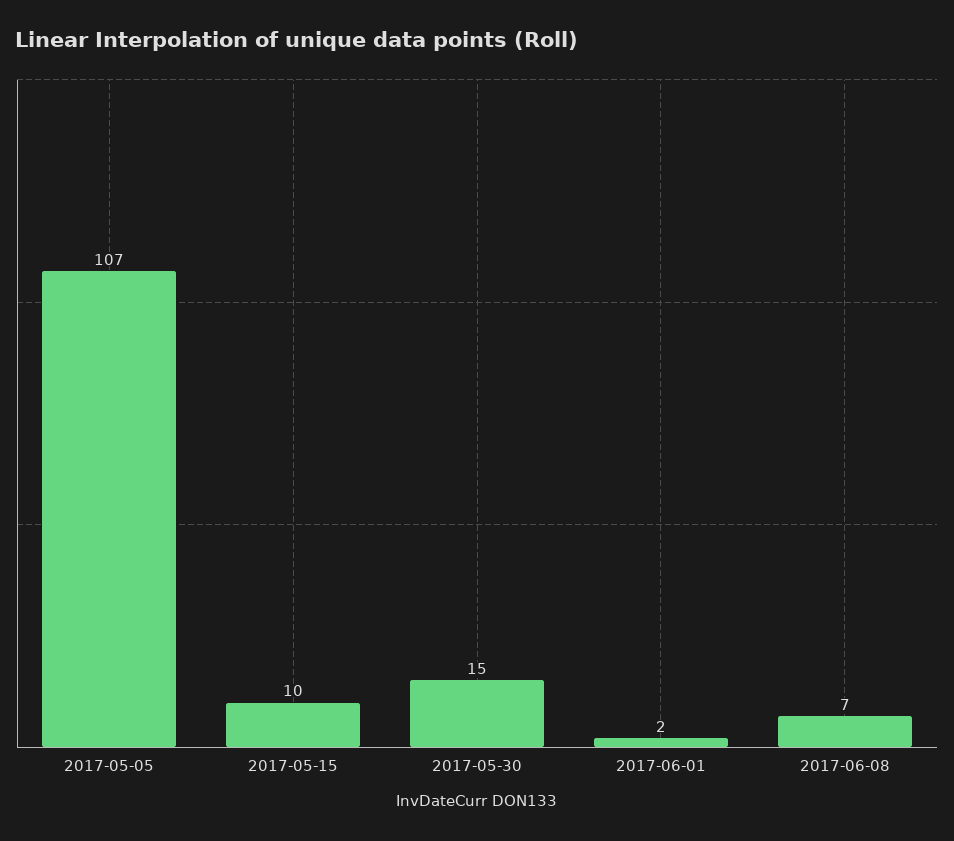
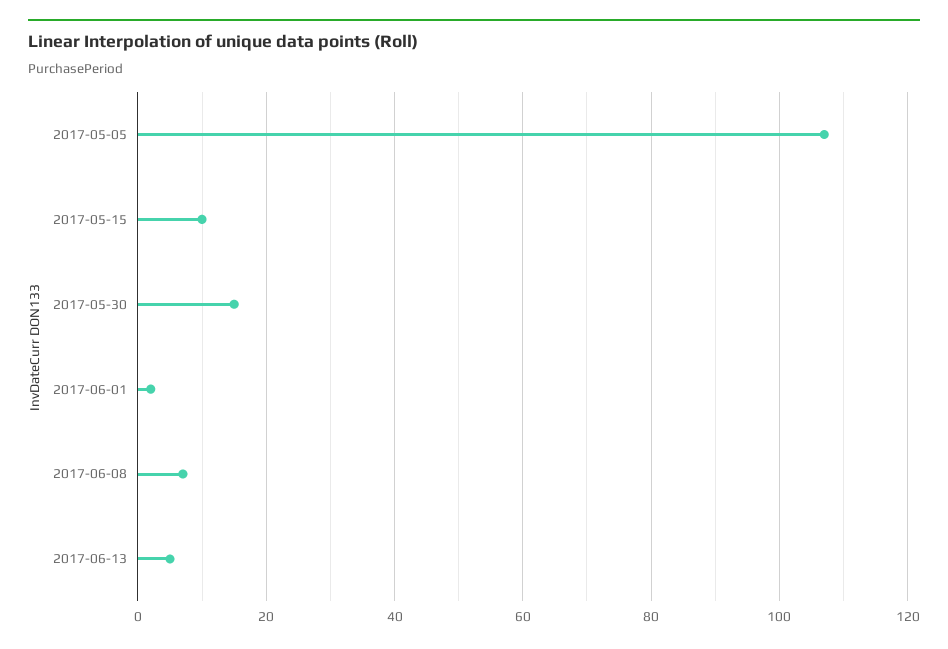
2017-06-13: none -> 5

